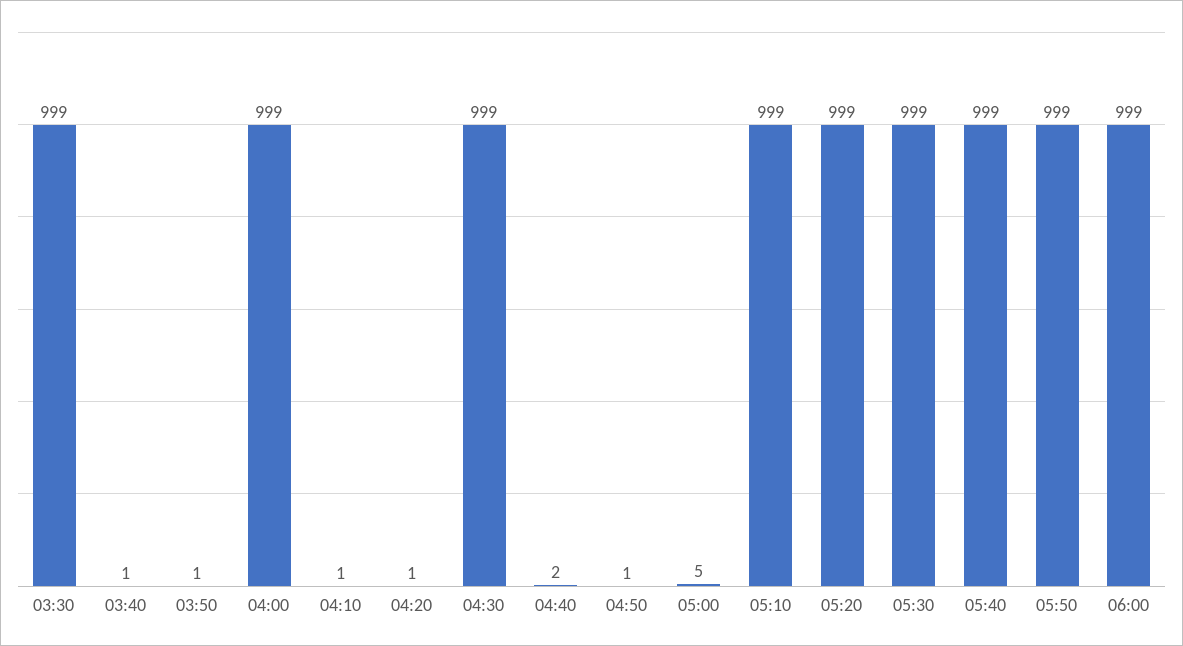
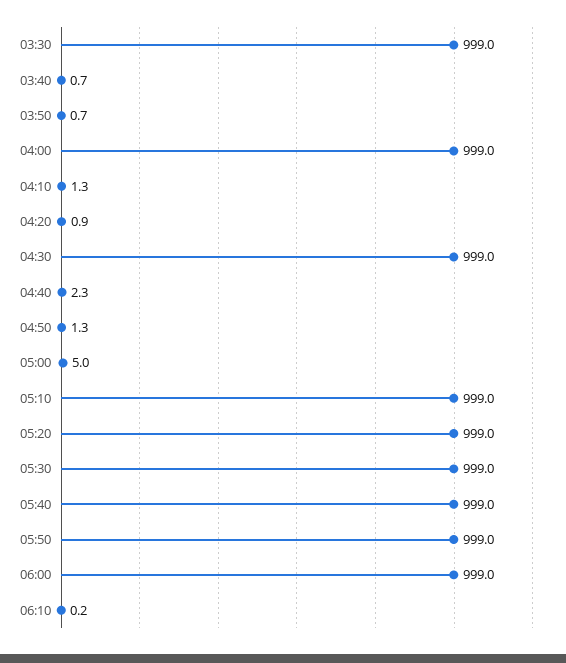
06:10: none -> 0.2

